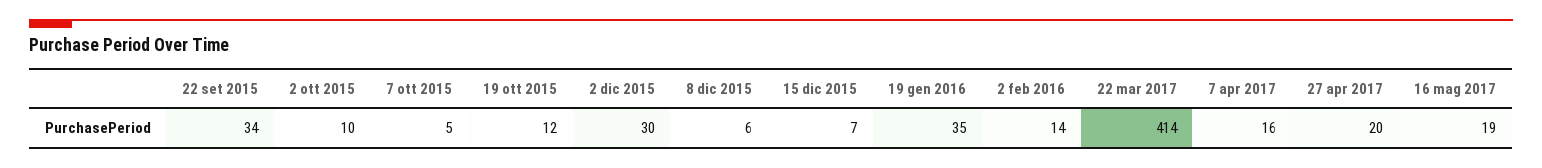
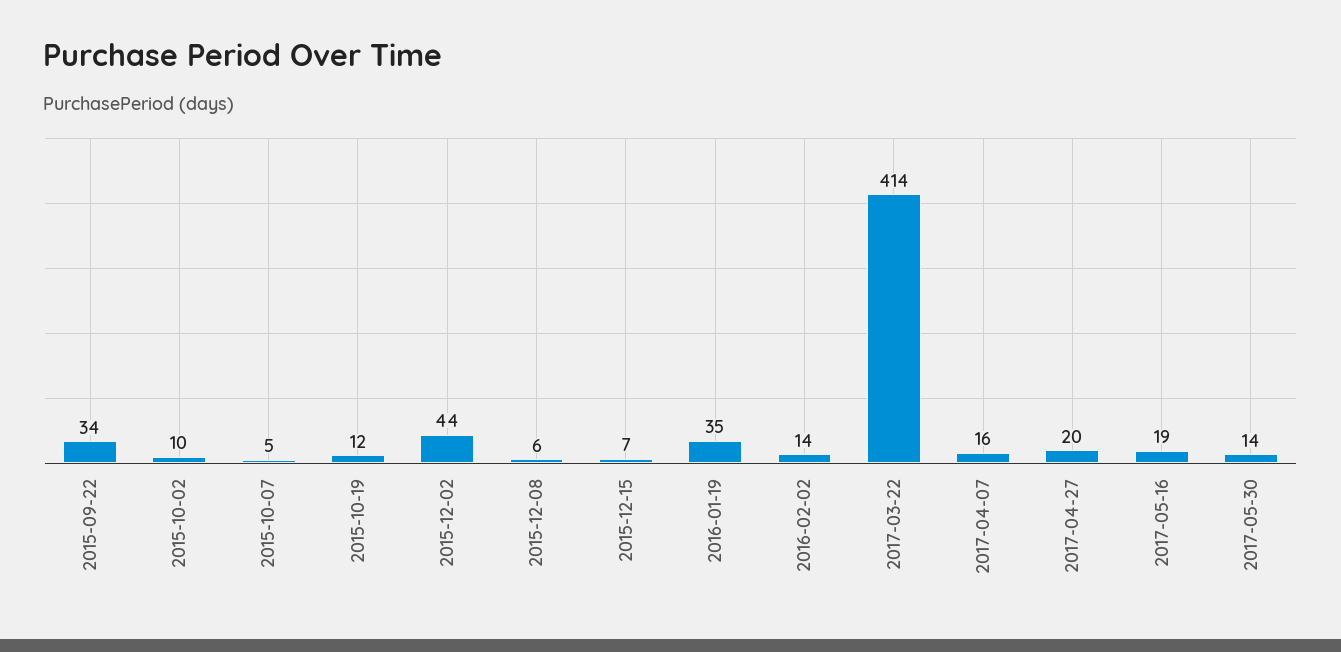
2 dic 2015: 30 -> 44
2017-05-30: none -> 14

